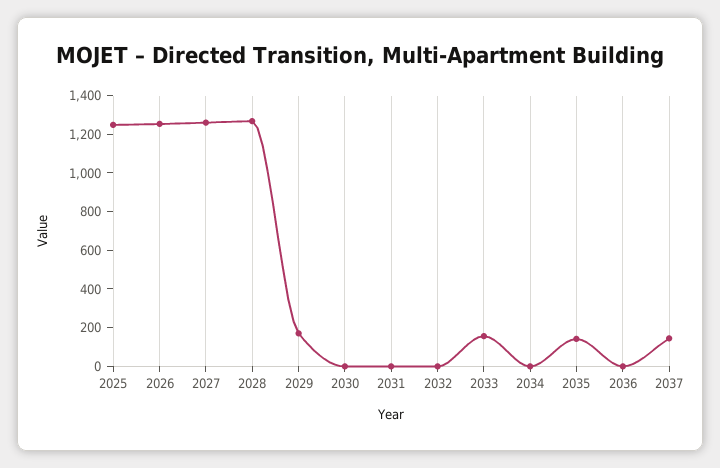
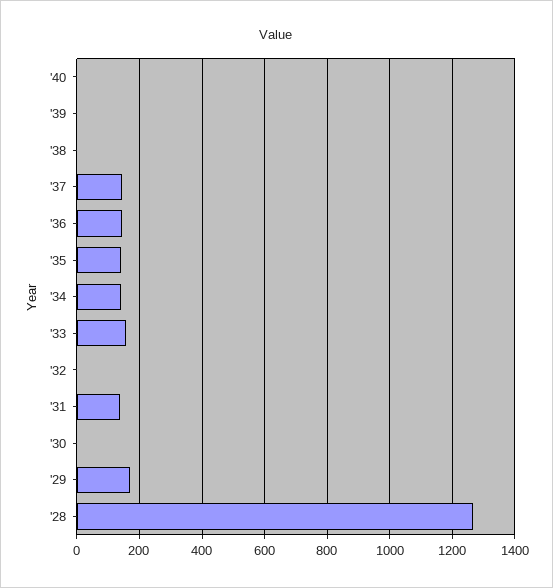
2025: 1250 -> none
2026: 1250 -> none
2027: 1250 -> none
2031: 0 -> 140
2034: 0 -> 140
2036: 0 -> 140
'40: none -> 0
'39: none -> 0
'38: none -> 0

